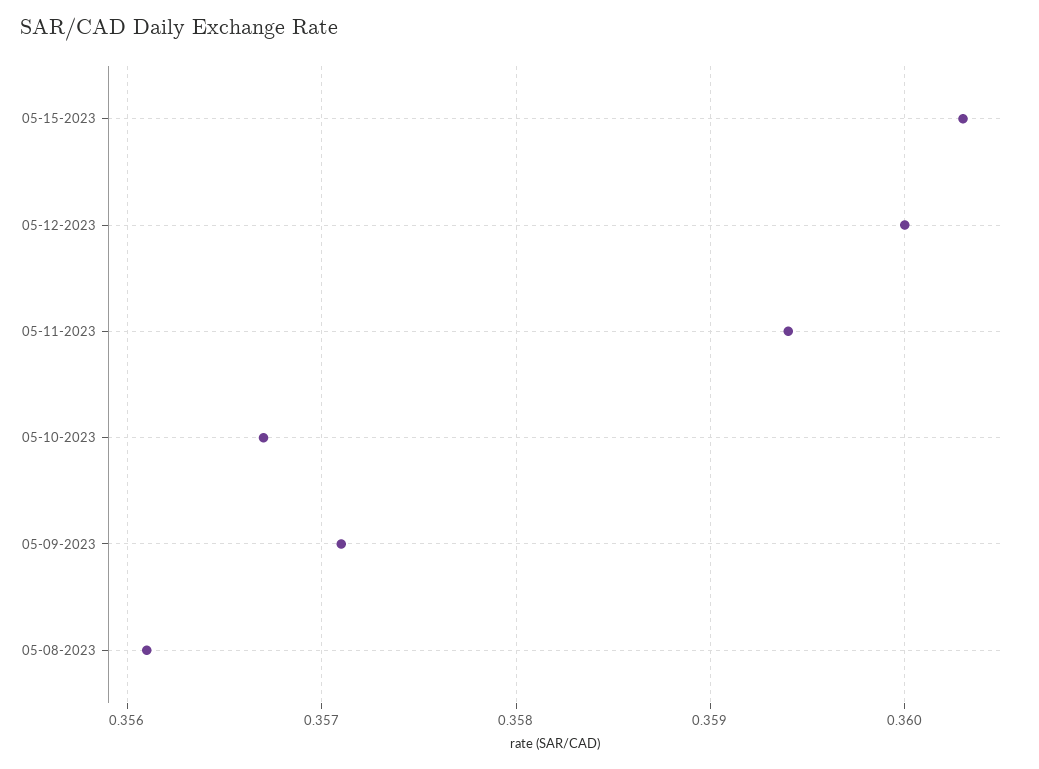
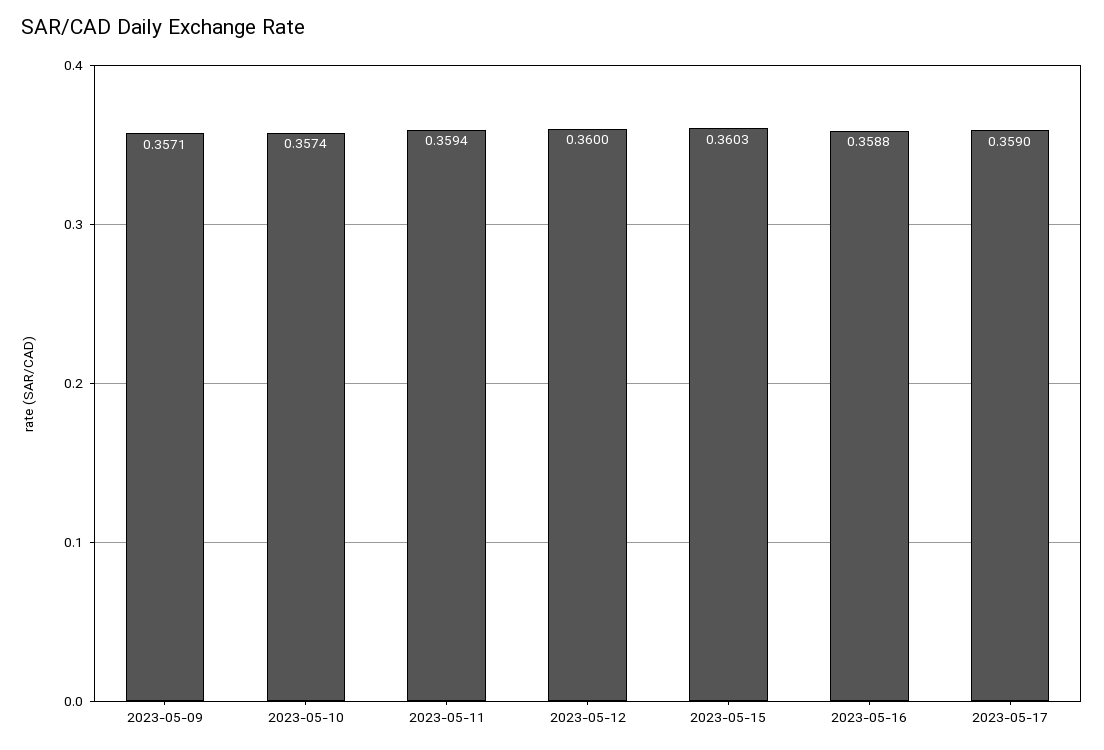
05-10-2023: 0.3567 -> 0.3574
05-08-2023: 0.3561 -> none
2023-05-16: none -> 0.3588
2023-05-17: none -> 0.359

